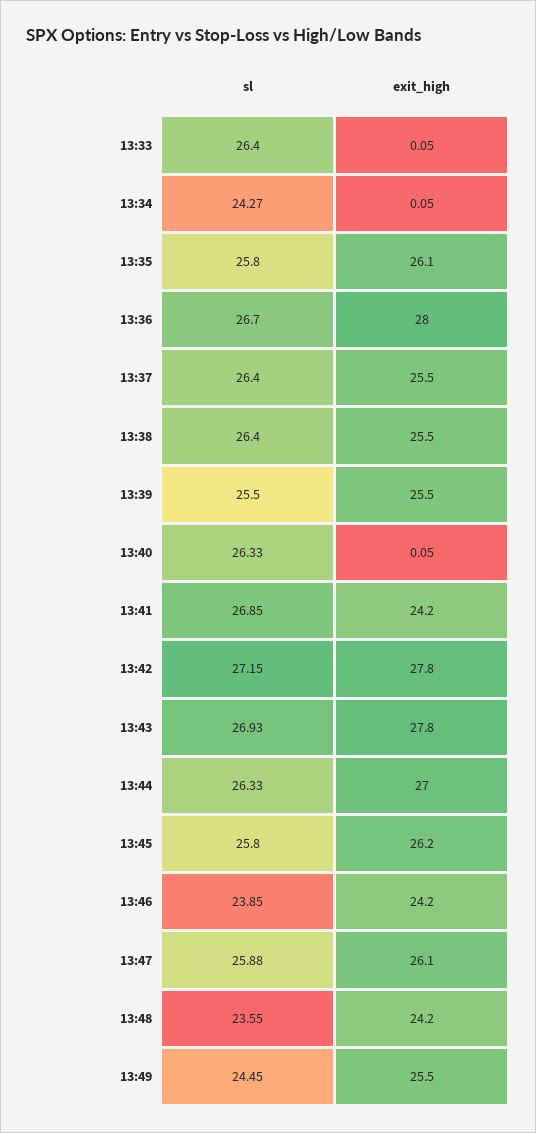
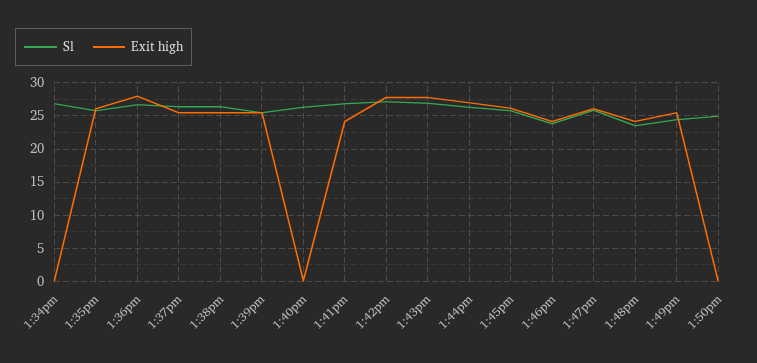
sl, 13:33: 26.4 -> none
exit_high, 13:33: 0.05 -> none
sl, 13:34: 24.27 -> 27
sl, 1:50pm: none -> 25
exit_high, 1:50pm: none -> 0

